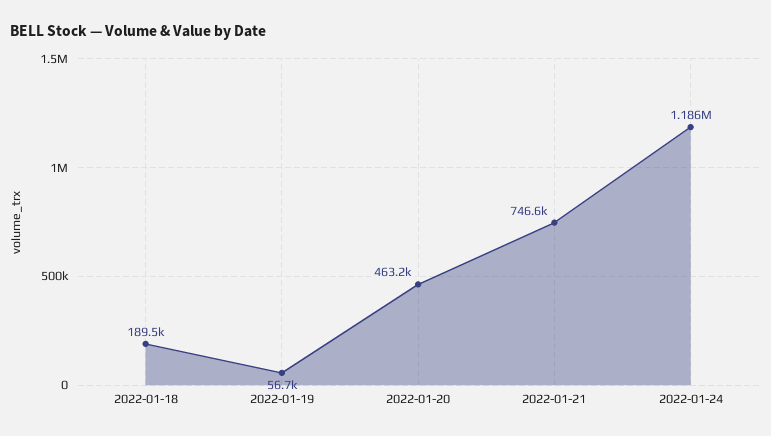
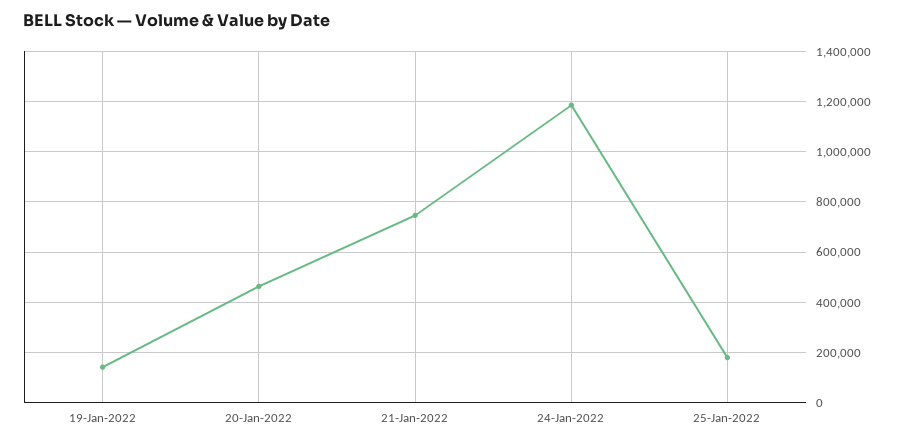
2022-01-18: 189500 -> none
2022-01-19: 56700 -> 150000
25-Jan-2022: none -> 175000

